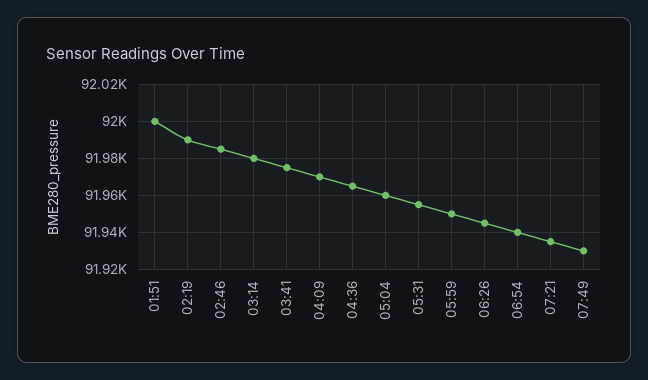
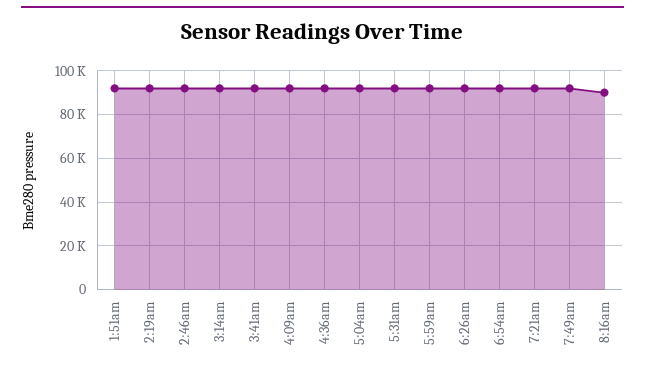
8:16am: none -> 90000

